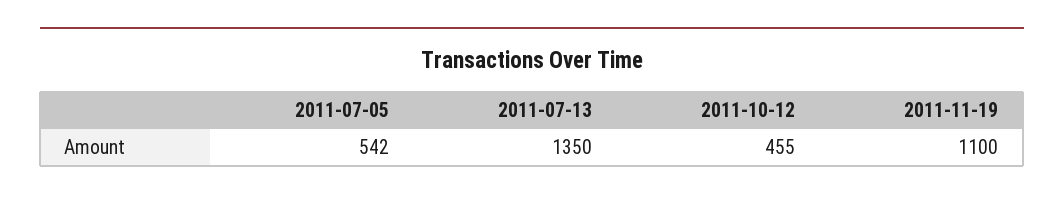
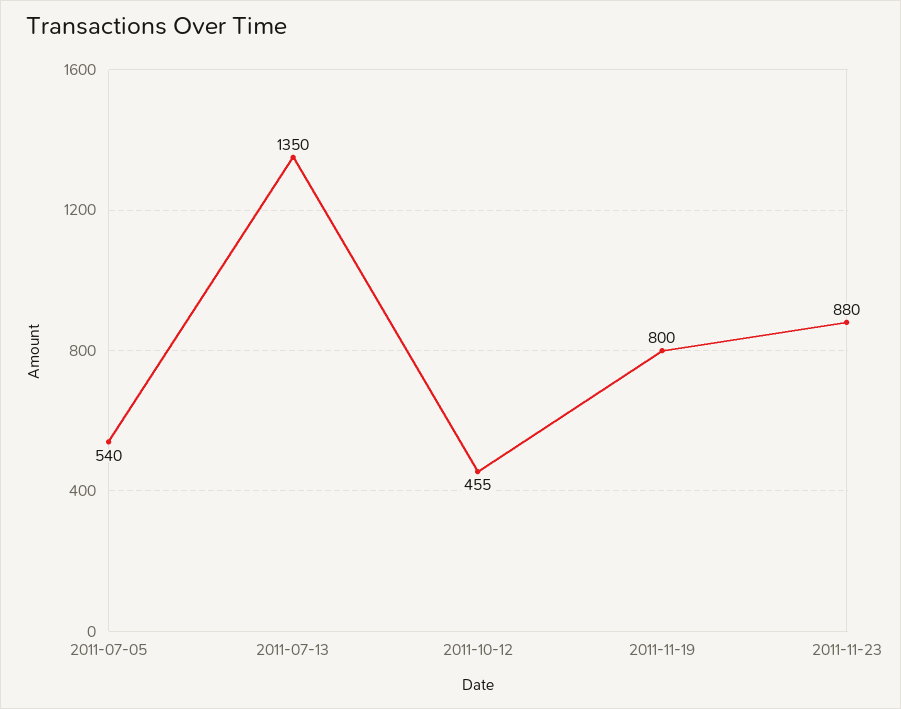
2011-07-05: 542 -> 540
2011-11-19: 1100 -> 800
2011-11-23: none -> 880

